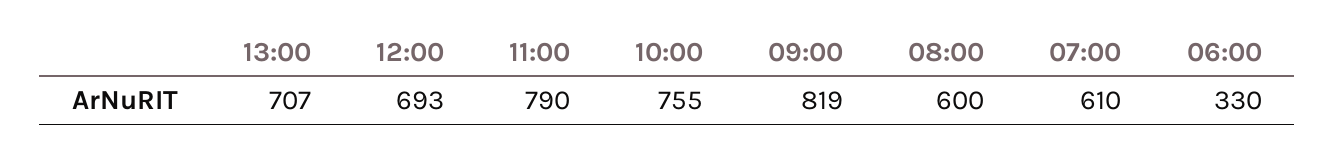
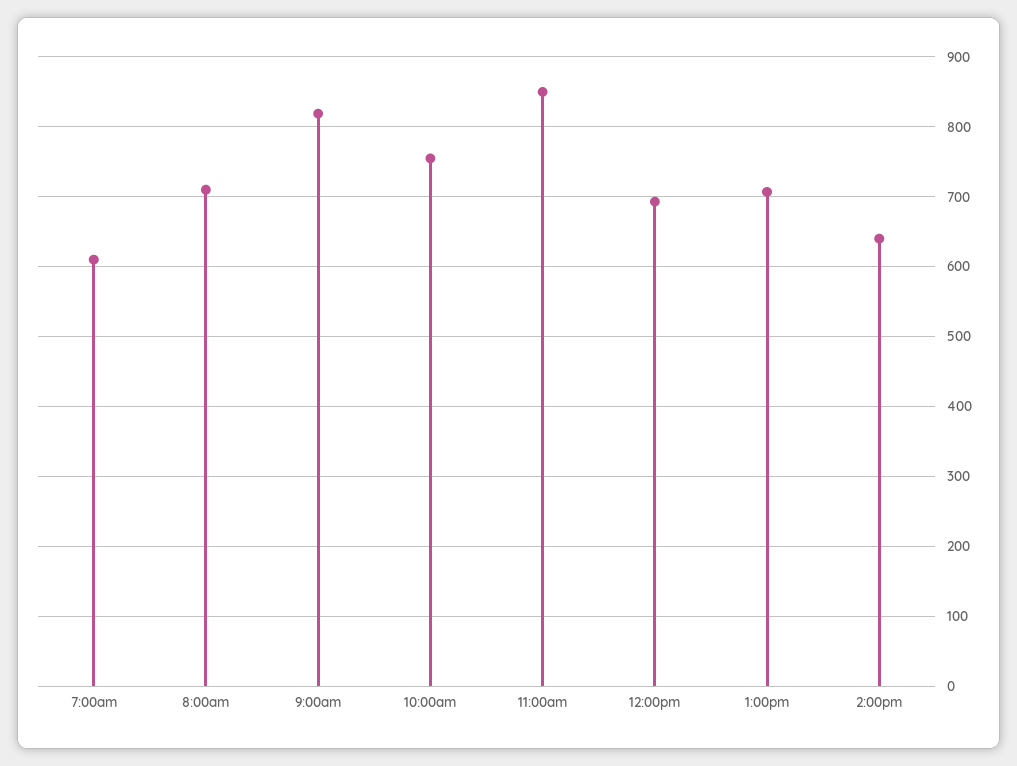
11:00: 790 -> 850
08:00: 600 -> 710
06:00: 330 -> none
2:00pm: none -> 640

